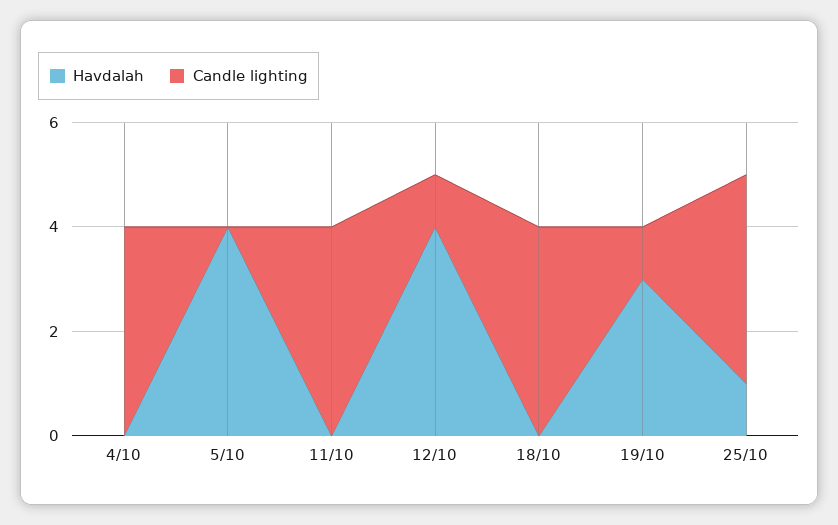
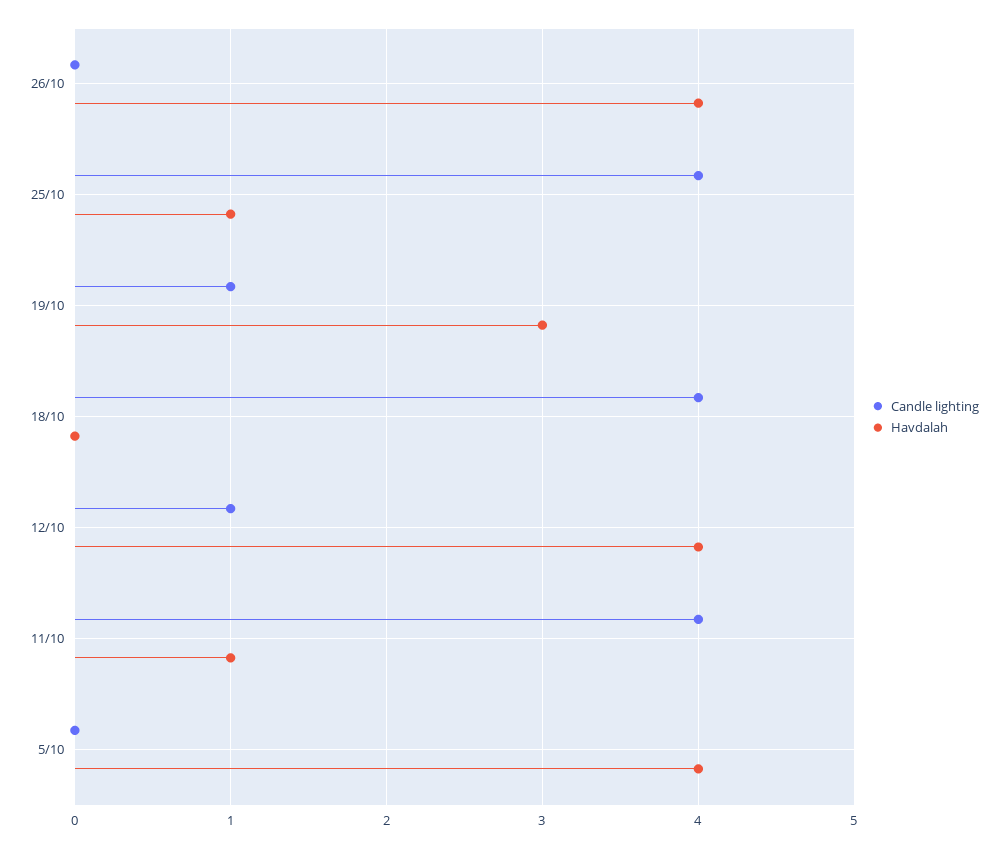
Havdalah, 4/10: 0 -> none
Candle lighting, 4/10: 4 -> none
Havdalah, 11/10: 0 -> 1
Candle lighting, 26/10: none -> 0
Havdalah, 26/10: none -> 4

